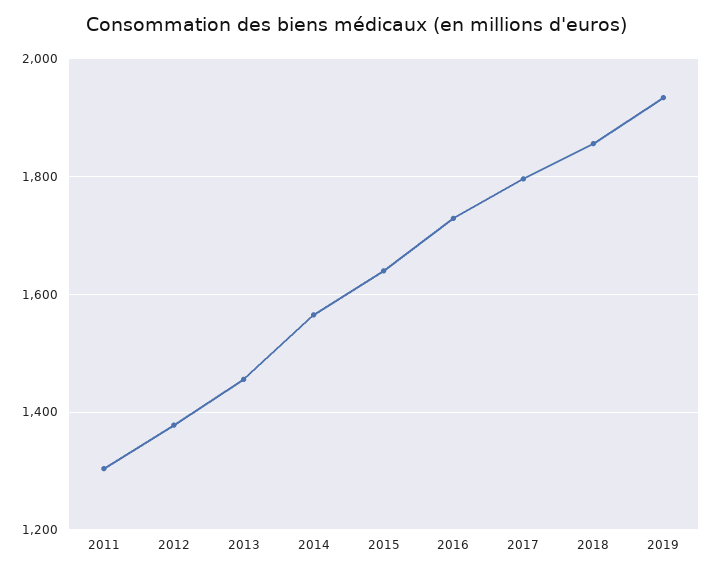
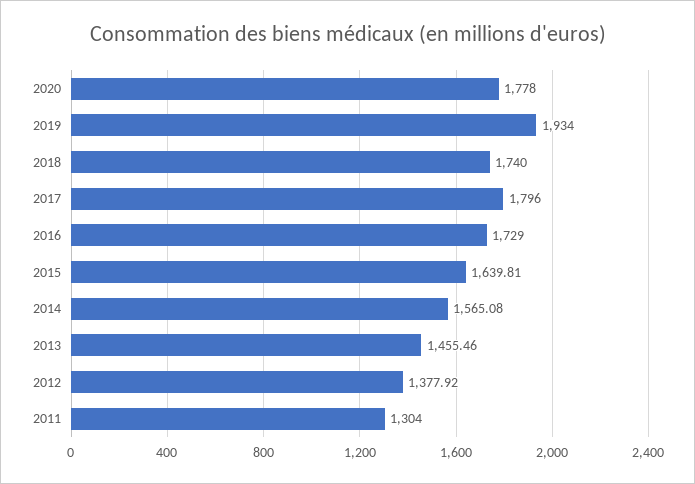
2018: 1860 -> 1740
2020: none -> 1778

